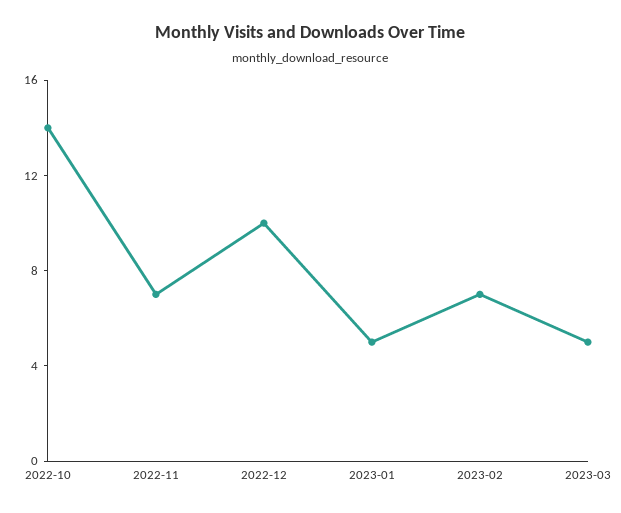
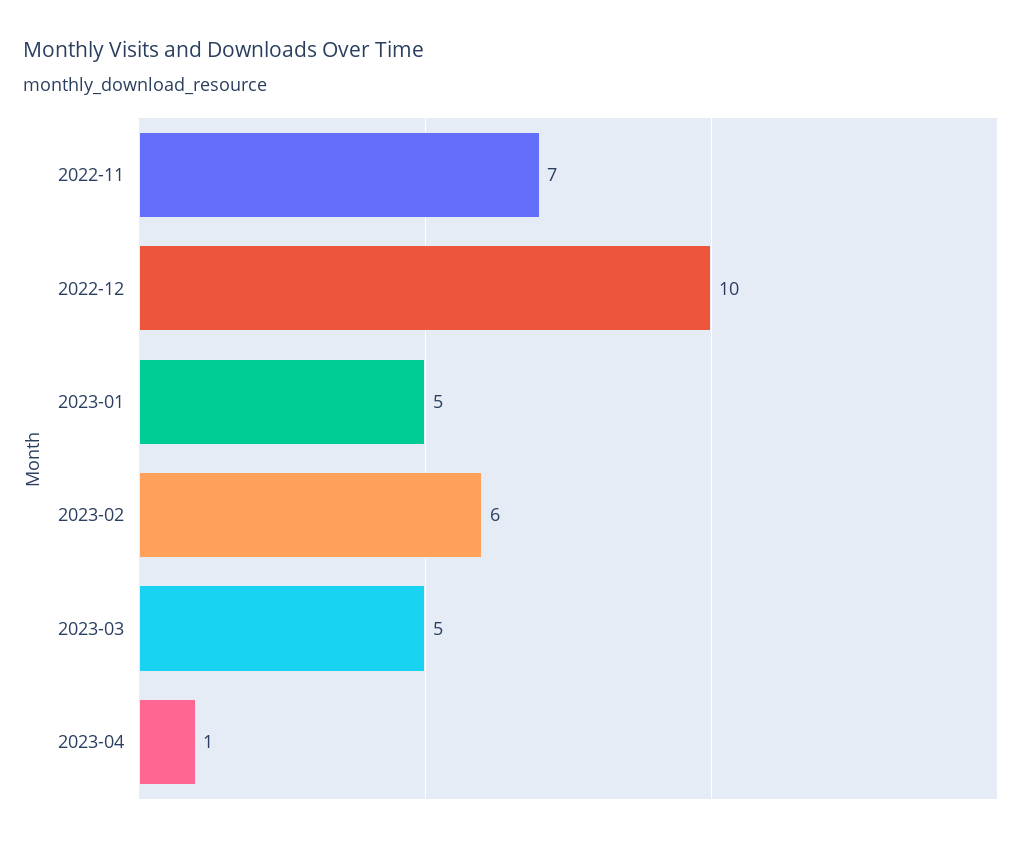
2022-10: 14 -> none
2023-02: 7 -> 6
2023-04: none -> 1

